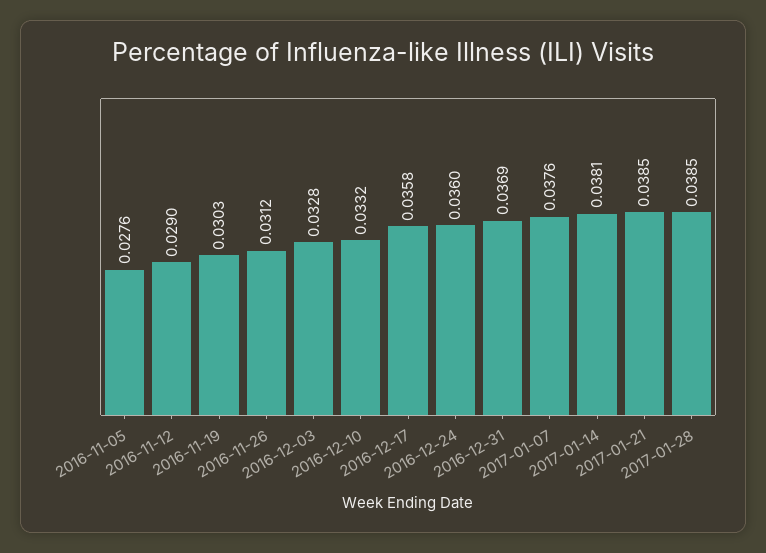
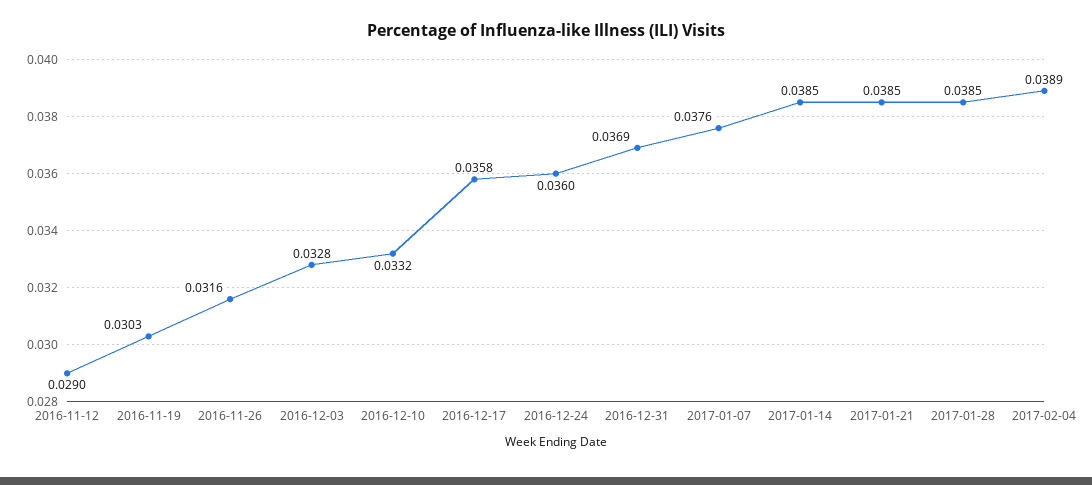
2016-11-05: 0.0276 -> none
2016-11-26: 0.0312 -> 0.0316
2017-01-14: 0.0381 -> 0.0385
2017-02-04: none -> 0.0389

